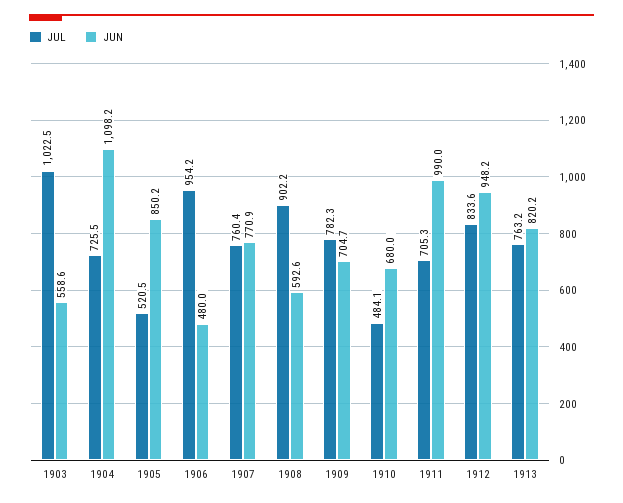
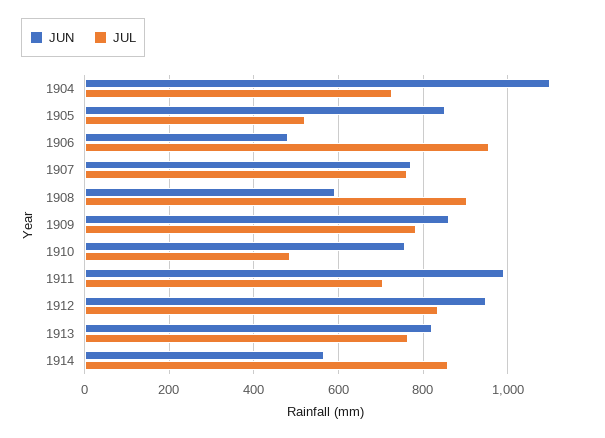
JUL, 1903: 1022.5 -> none
JUN, 1903: 558.6 -> none
JUN, 1909: 704.7 -> 860
JUN, 1910: 680 -> 760
JUN, 1914: none -> 560
JUL, 1914: none -> 860

